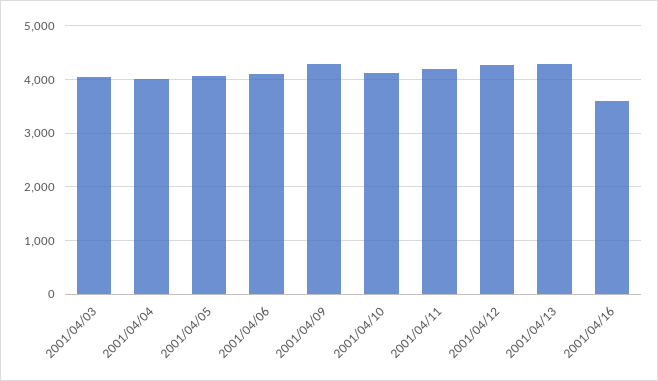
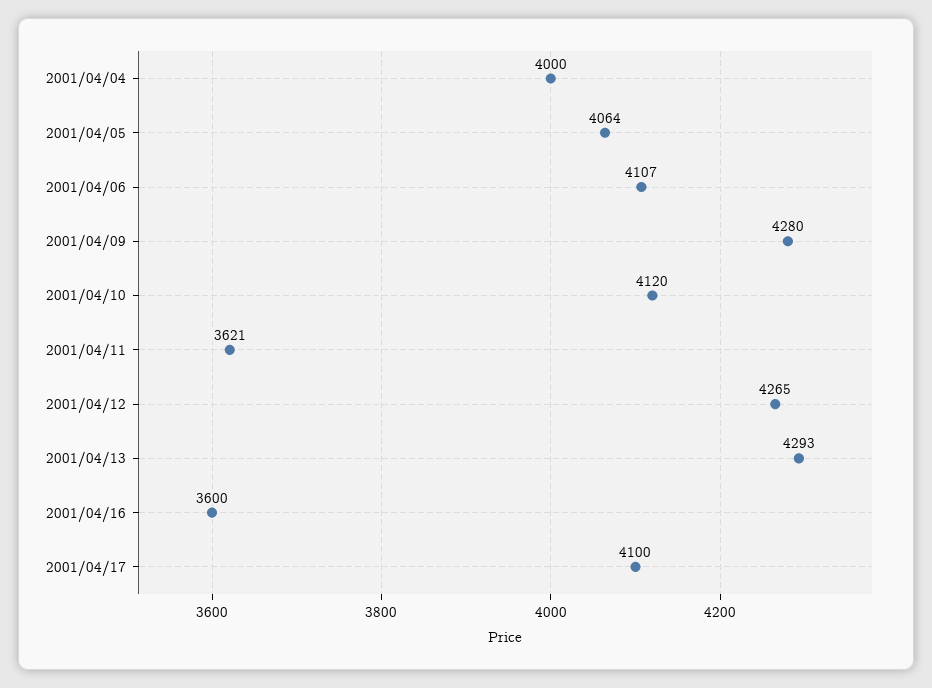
2001/04/03: 4000 -> none
2001/04/11: 4200 -> 3621
2001/04/17: none -> 4100

